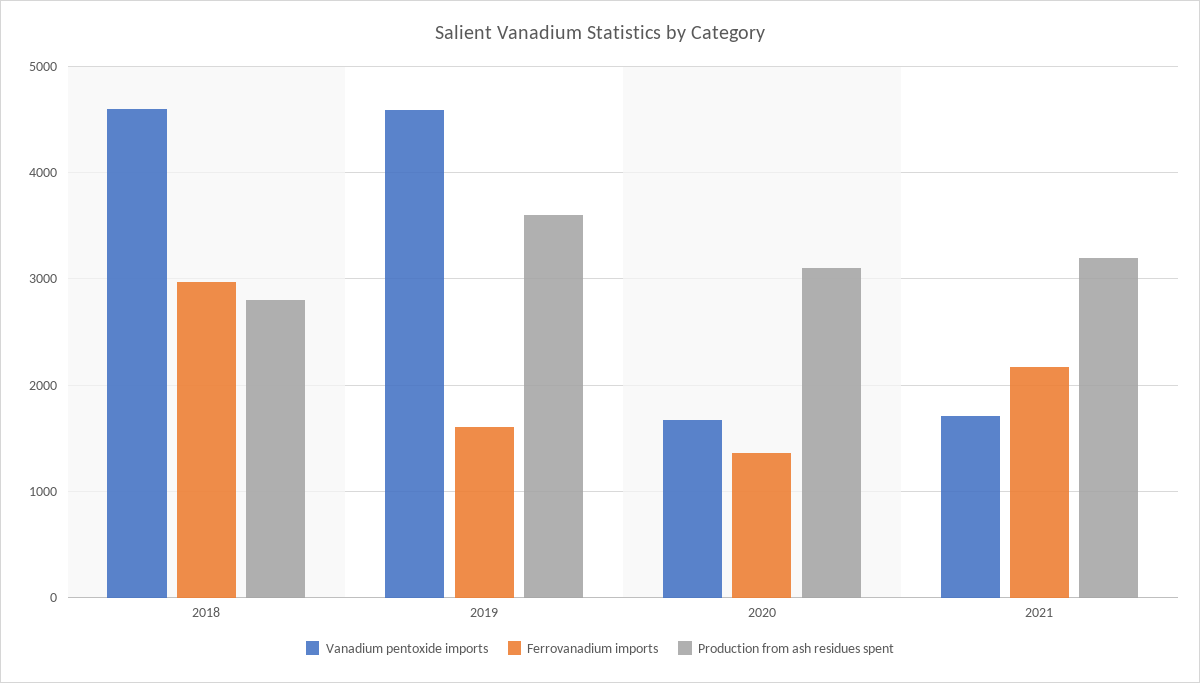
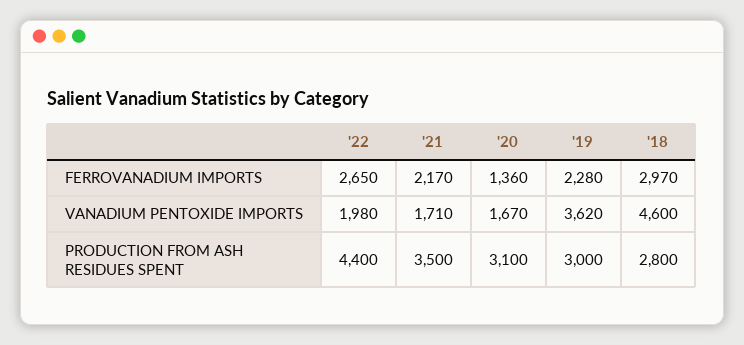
Vanadium pentoxide imports, 2019: 4600 -> 3620
Ferrovanadium imports, 2019: 1600 -> 2280
Production from ash residues spent, 2019: 3600 -> 3000
Production from ash residues spent, 2021: 3200 -> 3500
Ferrovanadium imports, '22: none -> 2650
Vanadium pentoxide imports, '22: none -> 1980
Production from ash residues spent, '22: none -> 4400

